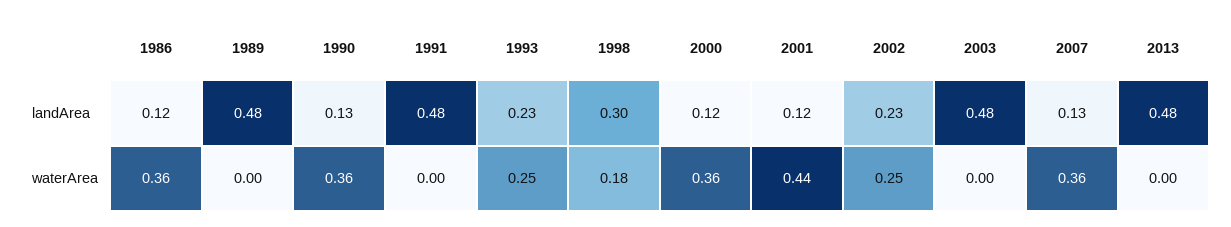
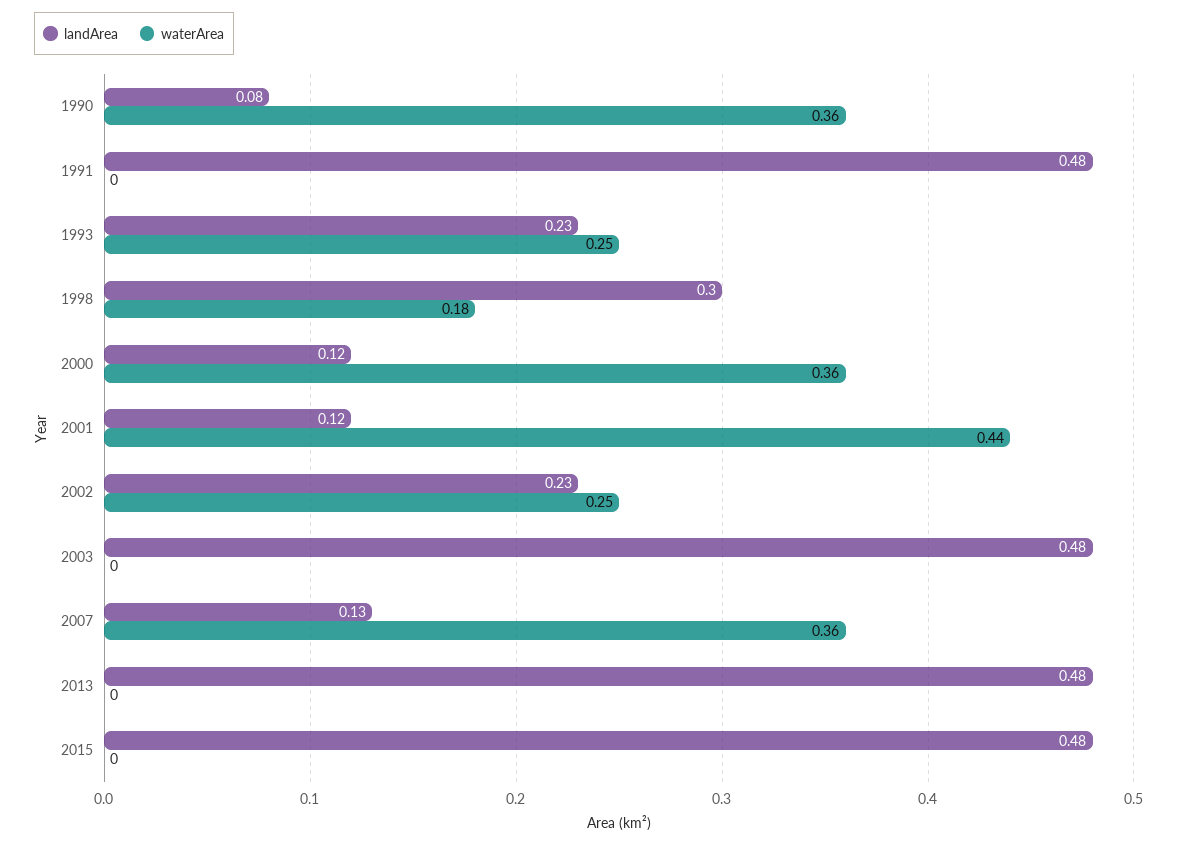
landArea, 1986: 0.12 -> none
landArea, 1989: 0.48 -> none
landArea, 1990: 0.13 -> 0.08
waterArea, 1986: 0.36 -> none
waterArea, 1989: 0 -> none
landArea, 2015: none -> 0.48
waterArea, 2015: none -> 0

